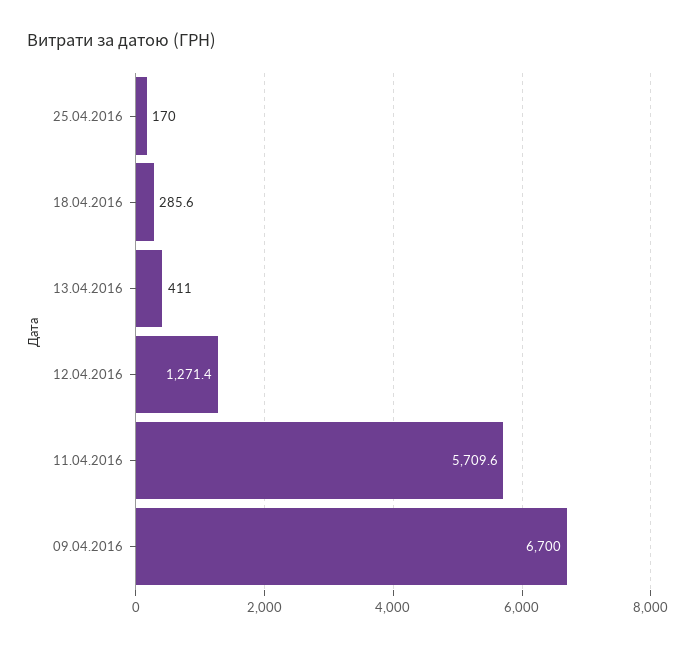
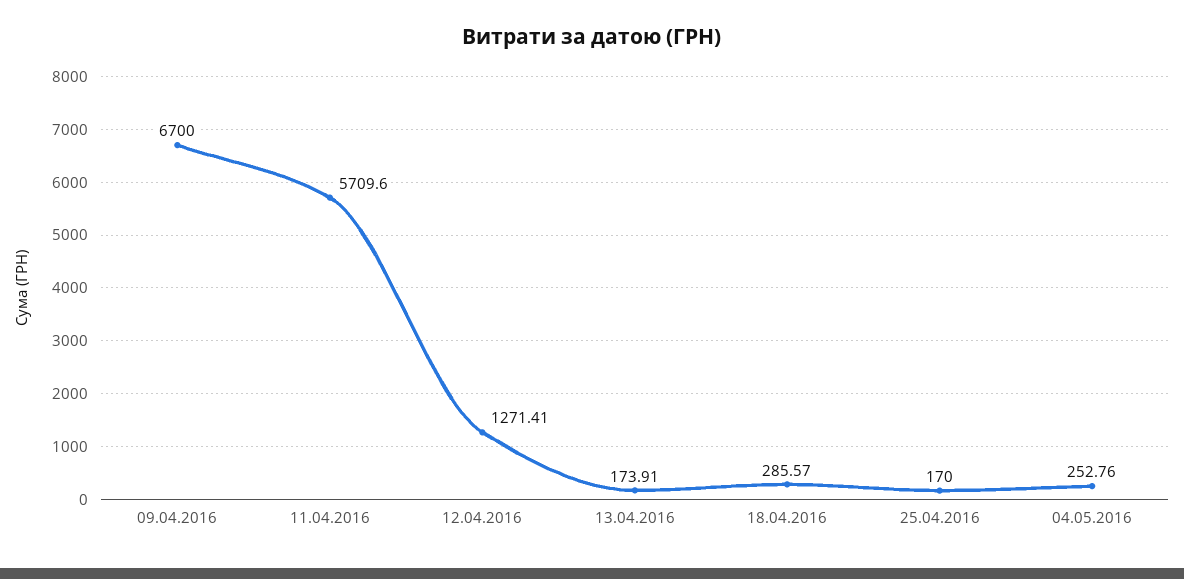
13.04.2016: 411 -> 173.91
04.05.2016: none -> 252.76

